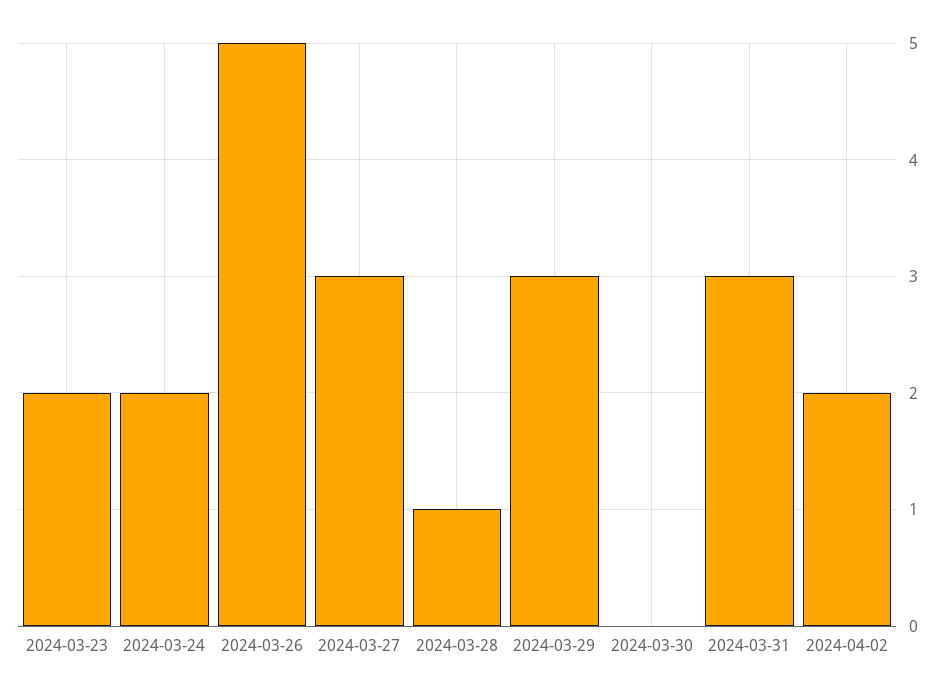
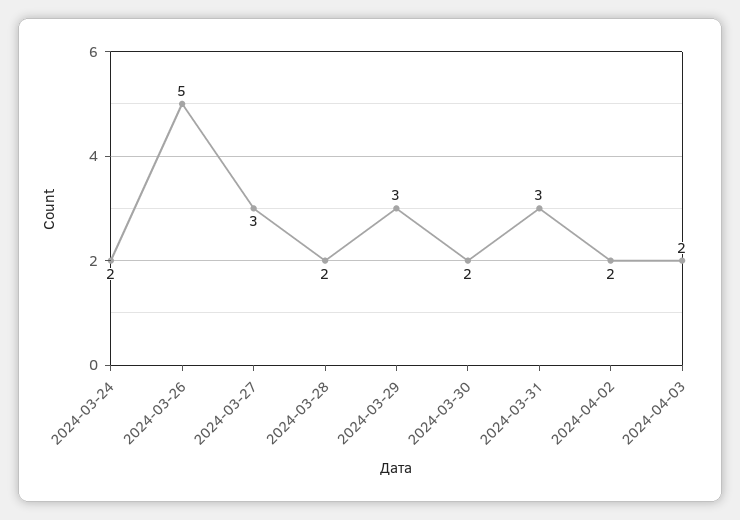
2024-03-23: 2 -> none
2024-03-28: 1 -> 2
2024-03-30: 0 -> 2
2024-04-03: none -> 2

